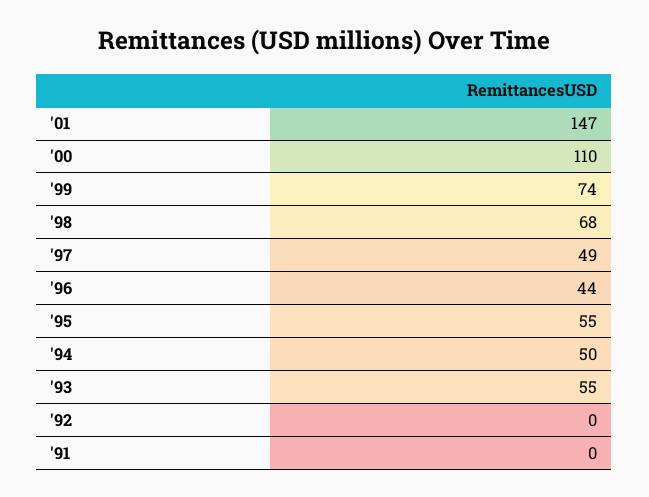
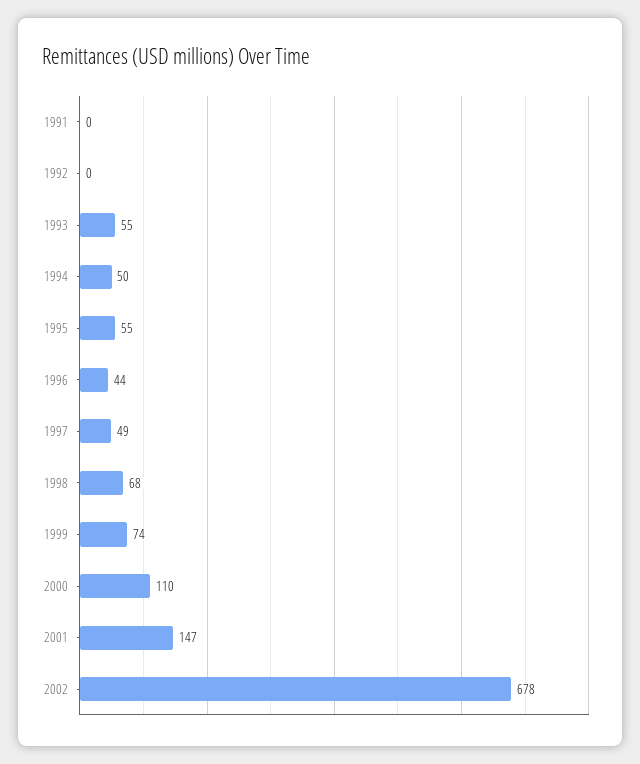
2002: none -> 678

